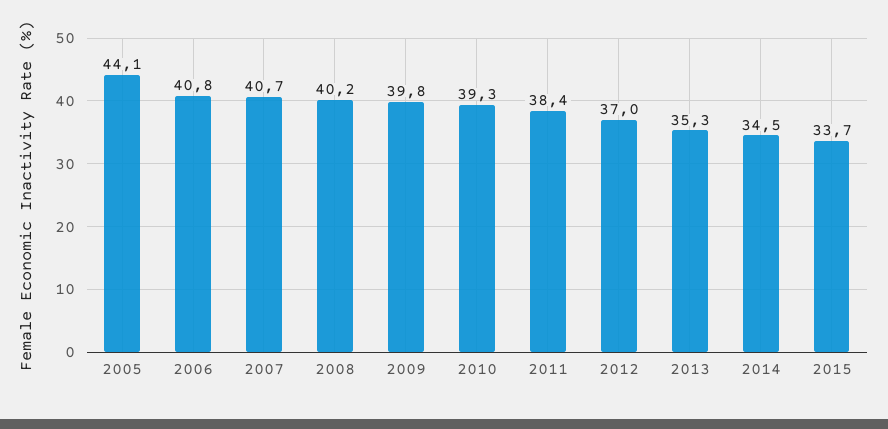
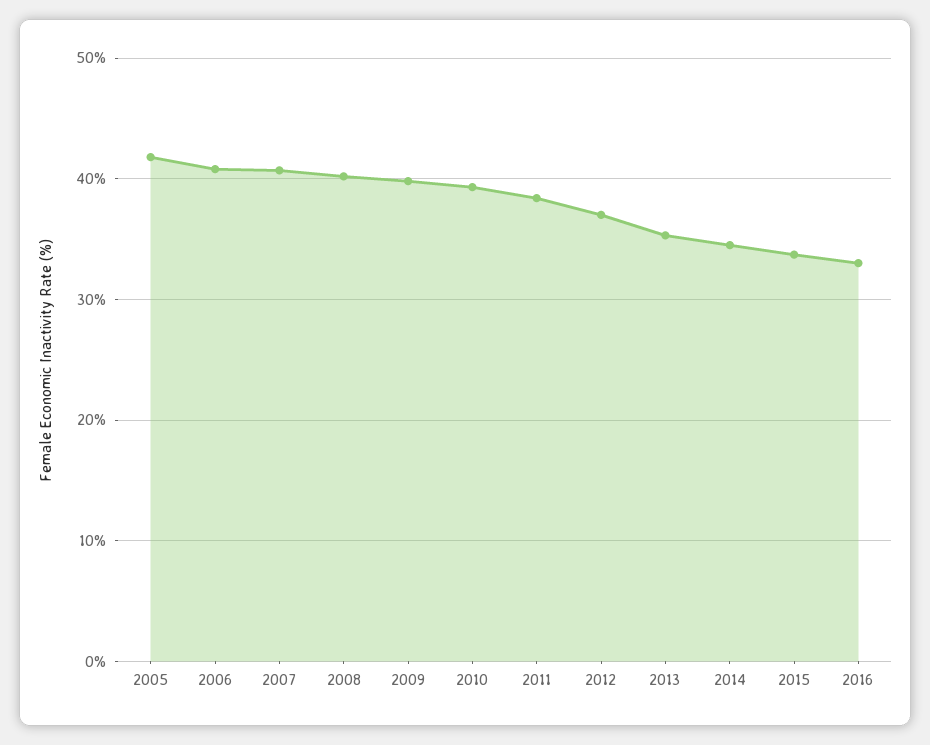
2005: 44.1 -> 42
2016: none -> 33

